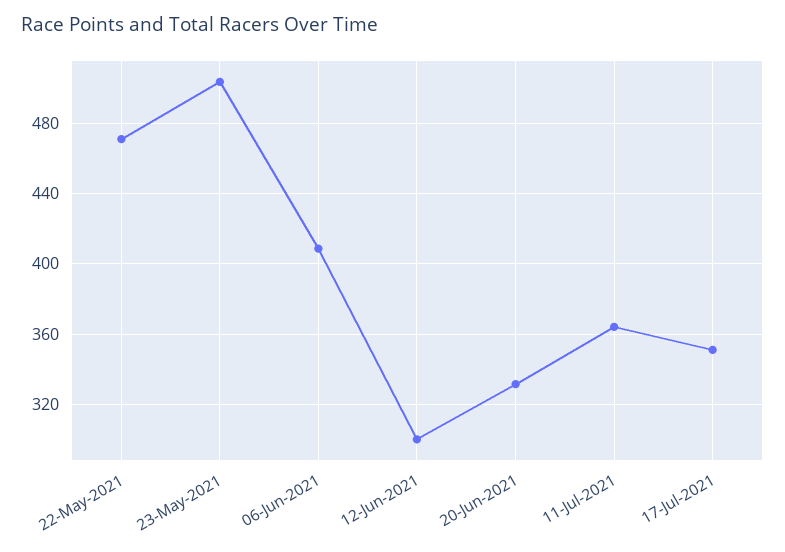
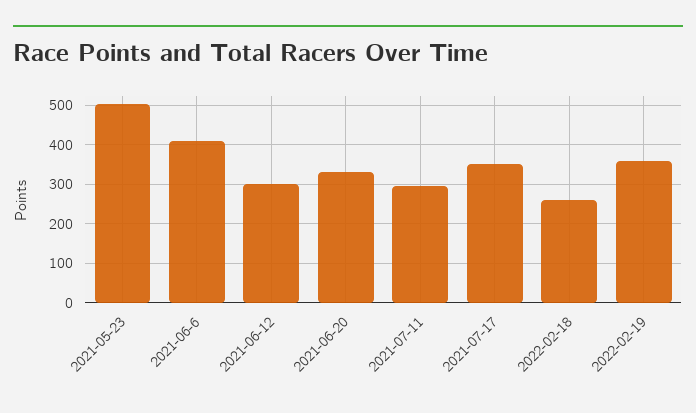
22-May-2021: 470 -> none
11-Jul-2021: 365 -> 300
2022-02-18: none -> 260
2022-02-19: none -> 360

